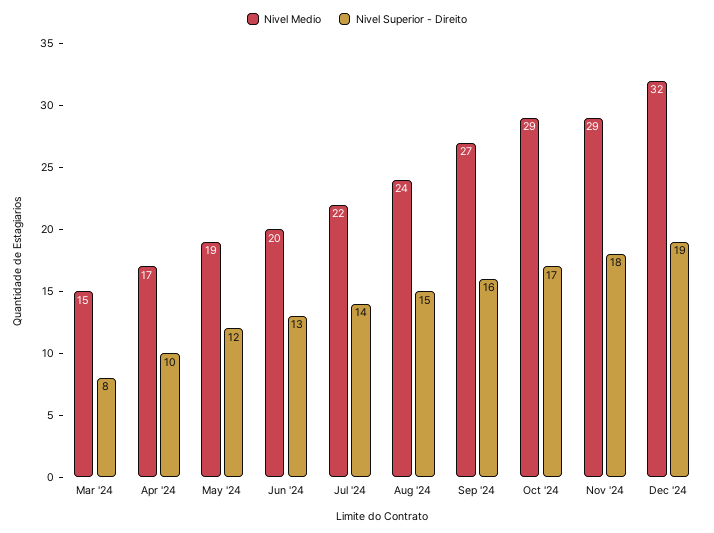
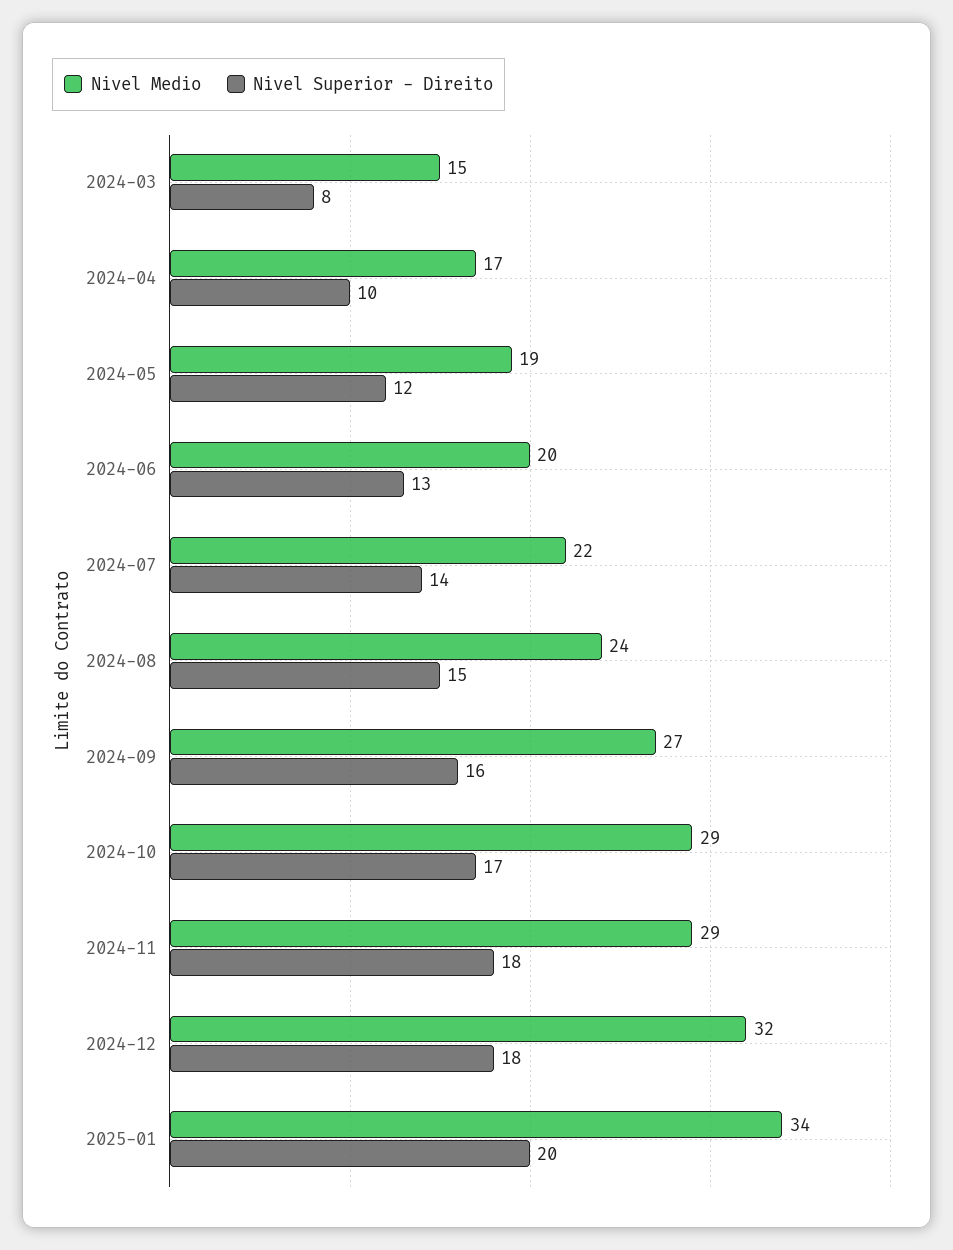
Nivel Superior - Direito, Dec '24: 19 -> 18
Nivel Medio, 2025-01: none -> 34
Nivel Superior - Direito, 2025-01: none -> 20

